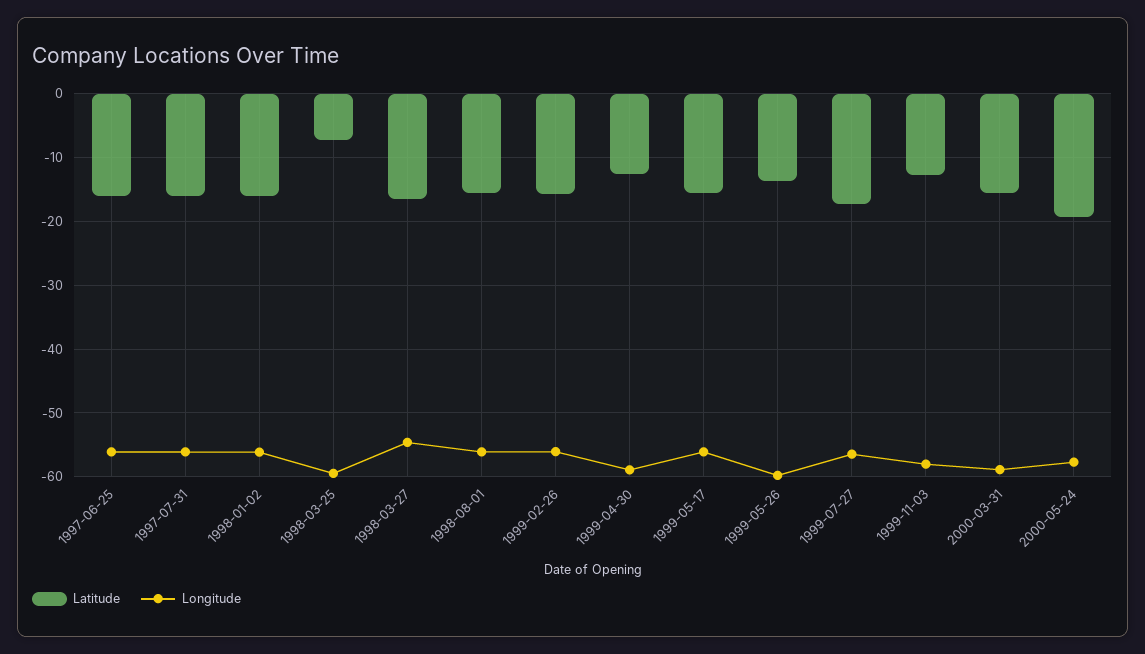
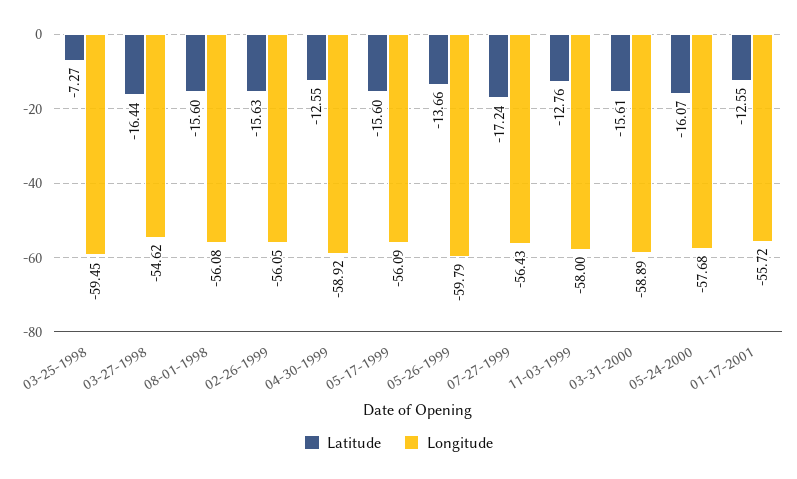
Latitude, 1997-06-25: -16 -> none
Longitude, 1997-06-25: -56 -> none
Latitude, 1997-07-31: -16 -> none
Longitude, 1997-07-31: -56 -> none
Latitude, 1998-01-02: -16 -> none
Longitude, 1998-01-02: -56 -> none
Latitude, 2000-05-24: -19 -> -16.07
Latitude, 01-17-2001: none -> -12.55
Longitude, 01-17-2001: none -> -55.72

